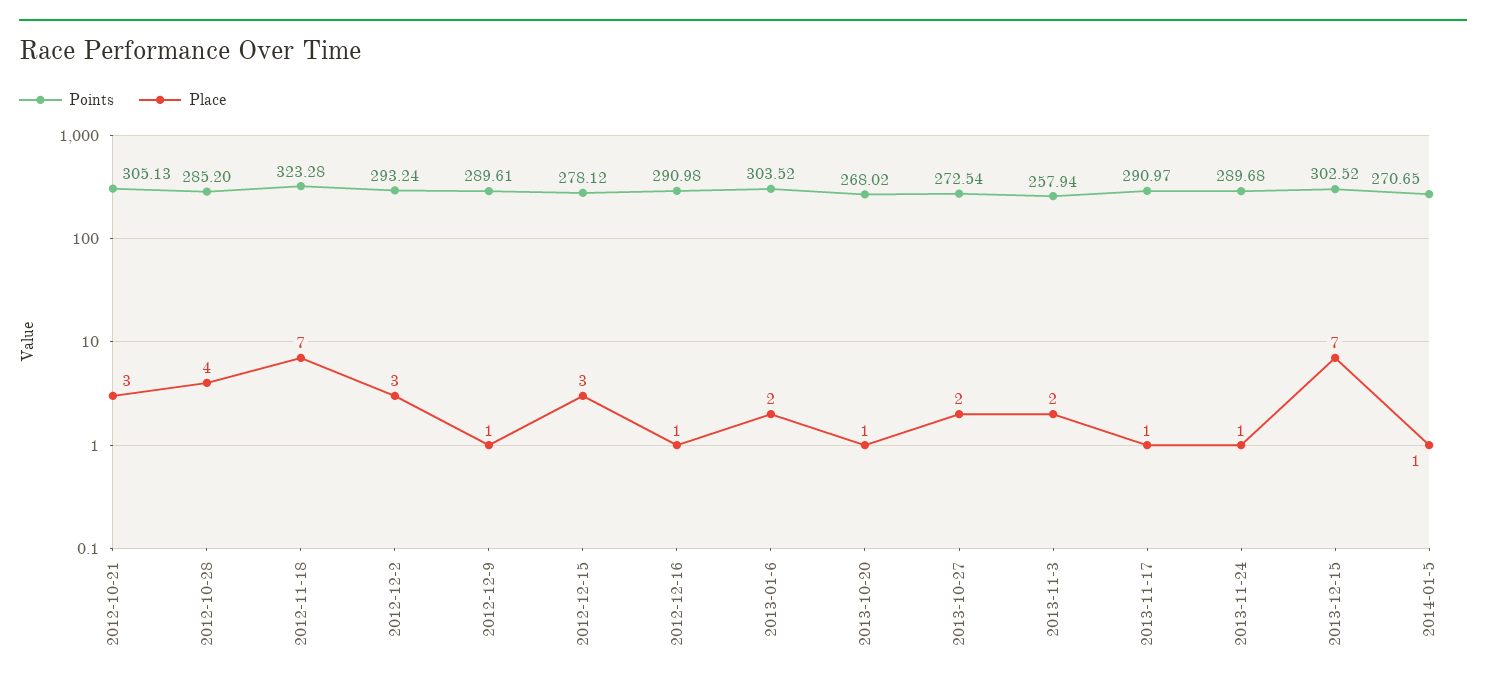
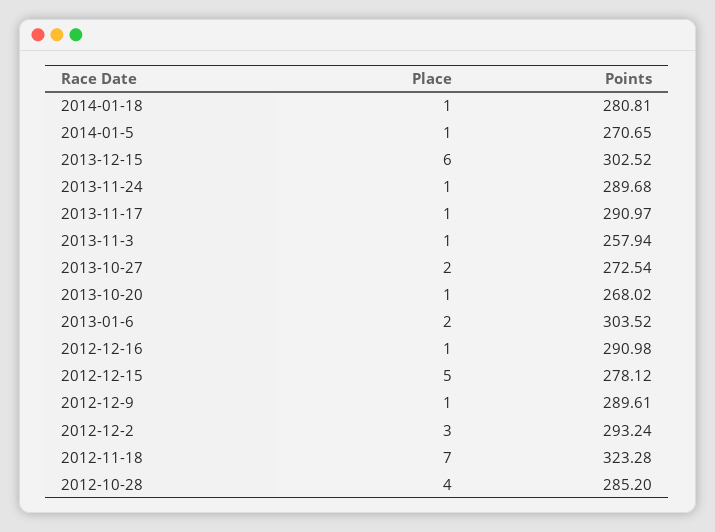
Points, 2012-10-21: 305.13 -> none
Place, 2012-10-21: 3 -> none
Place, 2012-12-15: 3 -> 5
Place, 2013-11-3: 2 -> 1
Place, 2013-12-15: 7 -> 6
Place, 2014-01-18: none -> 1
Points, 2014-01-18: none -> 280.81

